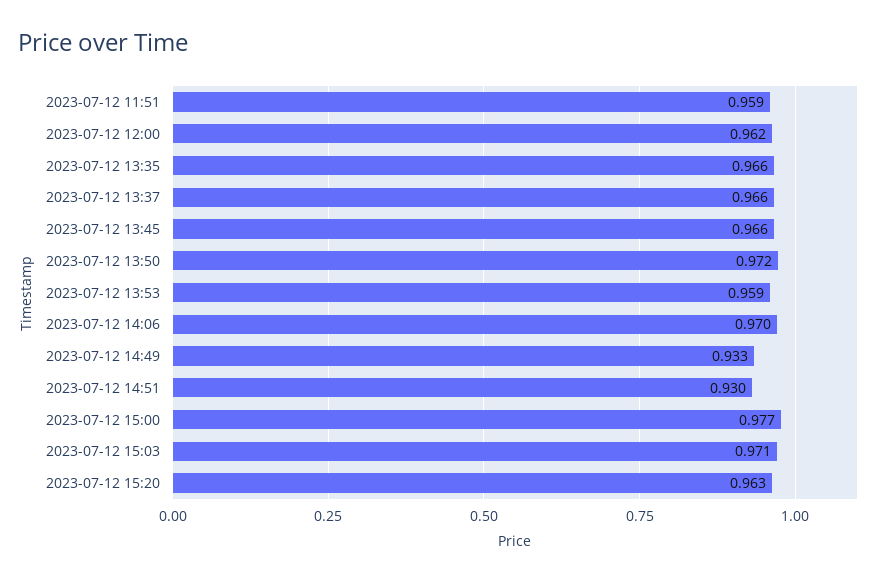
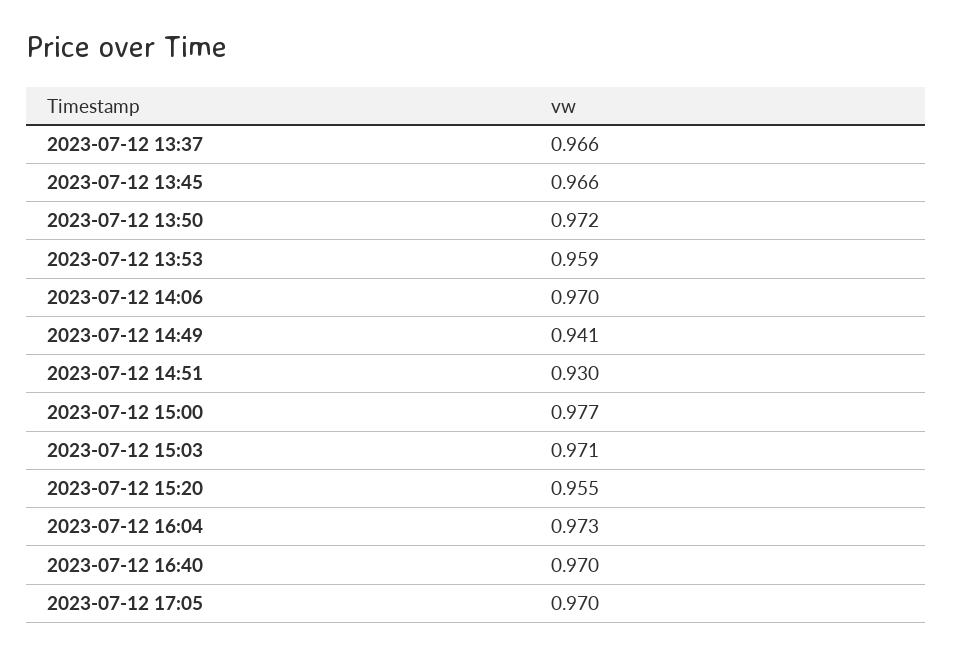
2023-07-12 11:51: 0.959 -> none
2023-07-12 12:00: 0.962 -> none
2023-07-12 13:35: 0.966 -> none
2023-07-12 14:49: 0.933 -> 0.941
2023-07-12 15:20: 0.963 -> 0.955
2023-07-12 16:04: none -> 0.973
2023-07-12 16:40: none -> 0.97
2023-07-12 17:05: none -> 0.97

